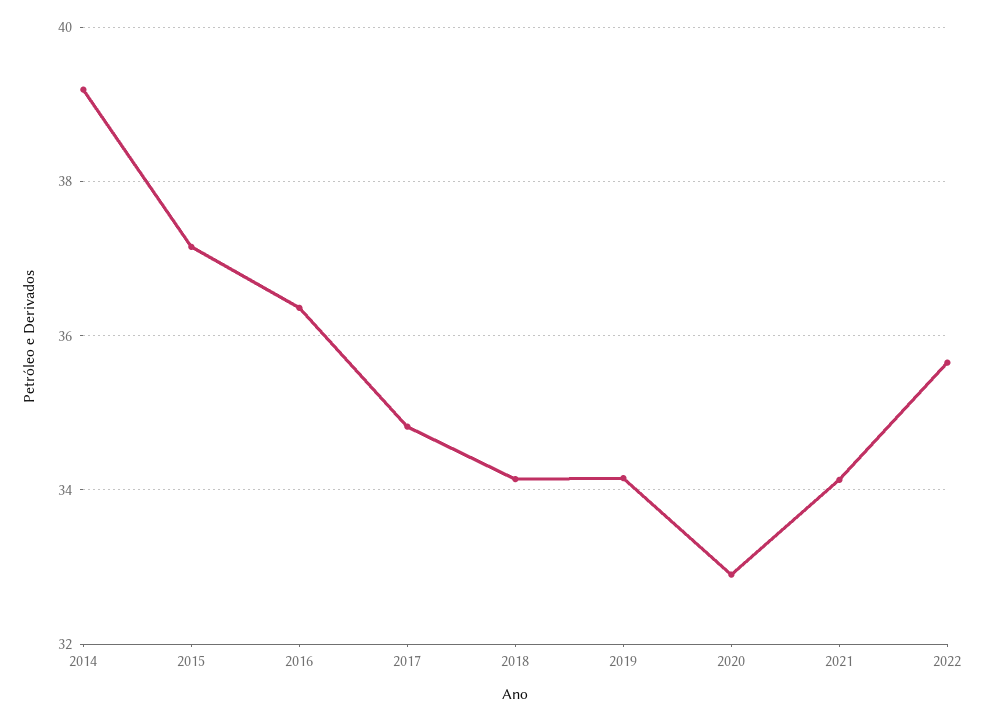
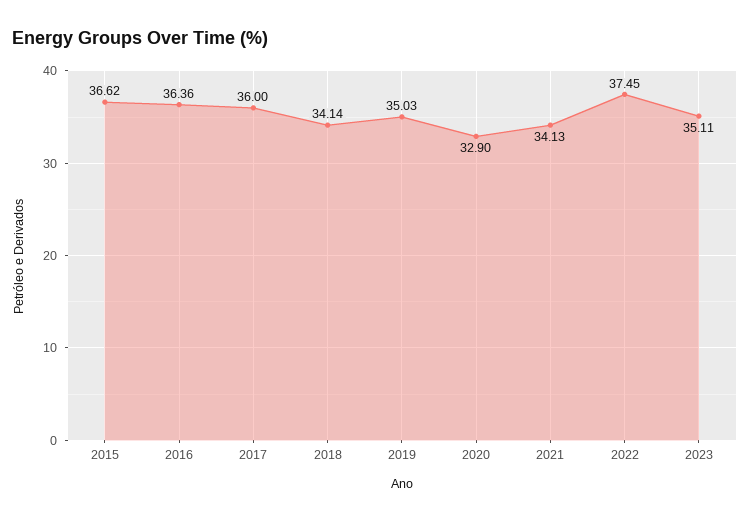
2014: 39.2 -> none
2015: 37.2 -> 36.62
2017: 34.8 -> 36
2019: 34.2 -> 35.03
2022: 35.6 -> 37.45
2023: none -> 35.11

